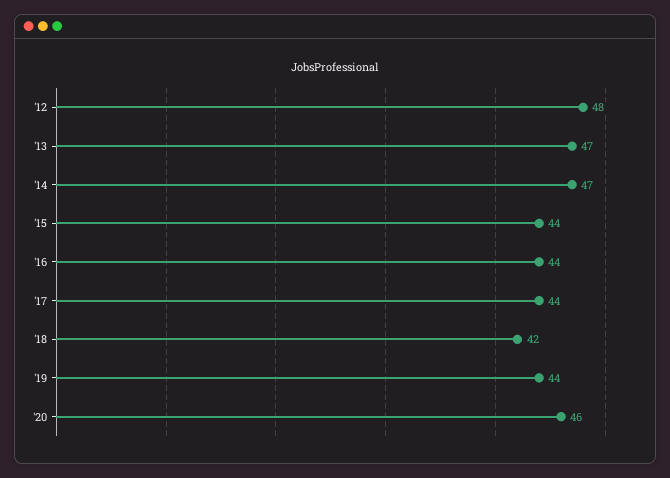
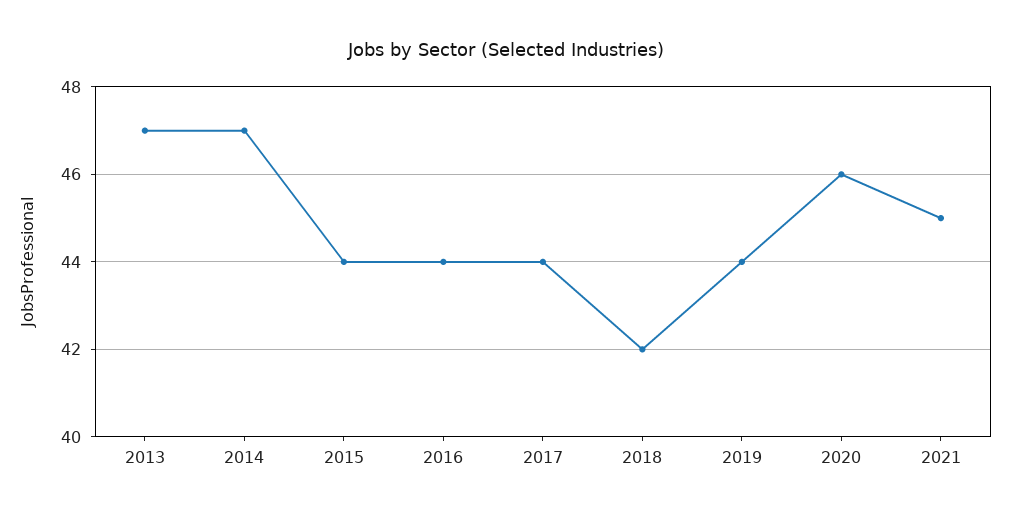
'12: 48 -> none
2021: none -> 45

